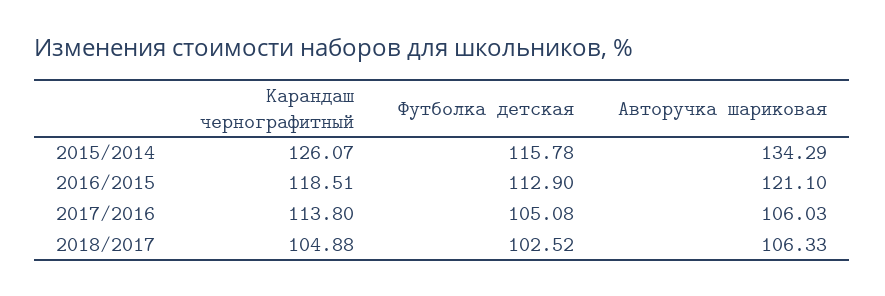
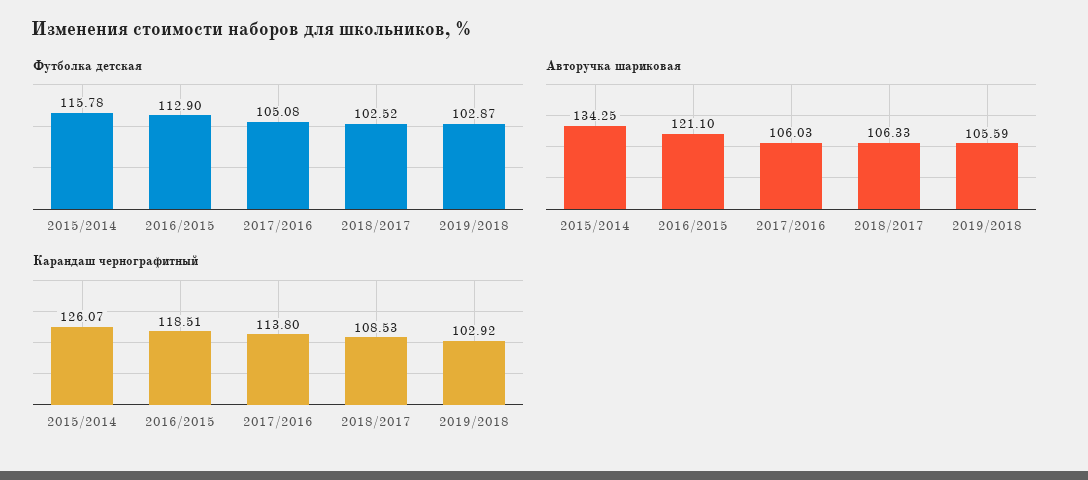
Авторучка шариковая, 2015/2014: 134.29 -> 134.25
Карандаш чернографитный, 2018/2017: 104.88 -> 108.53
Футболка детская, 2019/2018: none -> 102.87
Авторучка шариковая, 2019/2018: none -> 105.59
Карандаш чернографитный, 2019/2018: none -> 102.92

